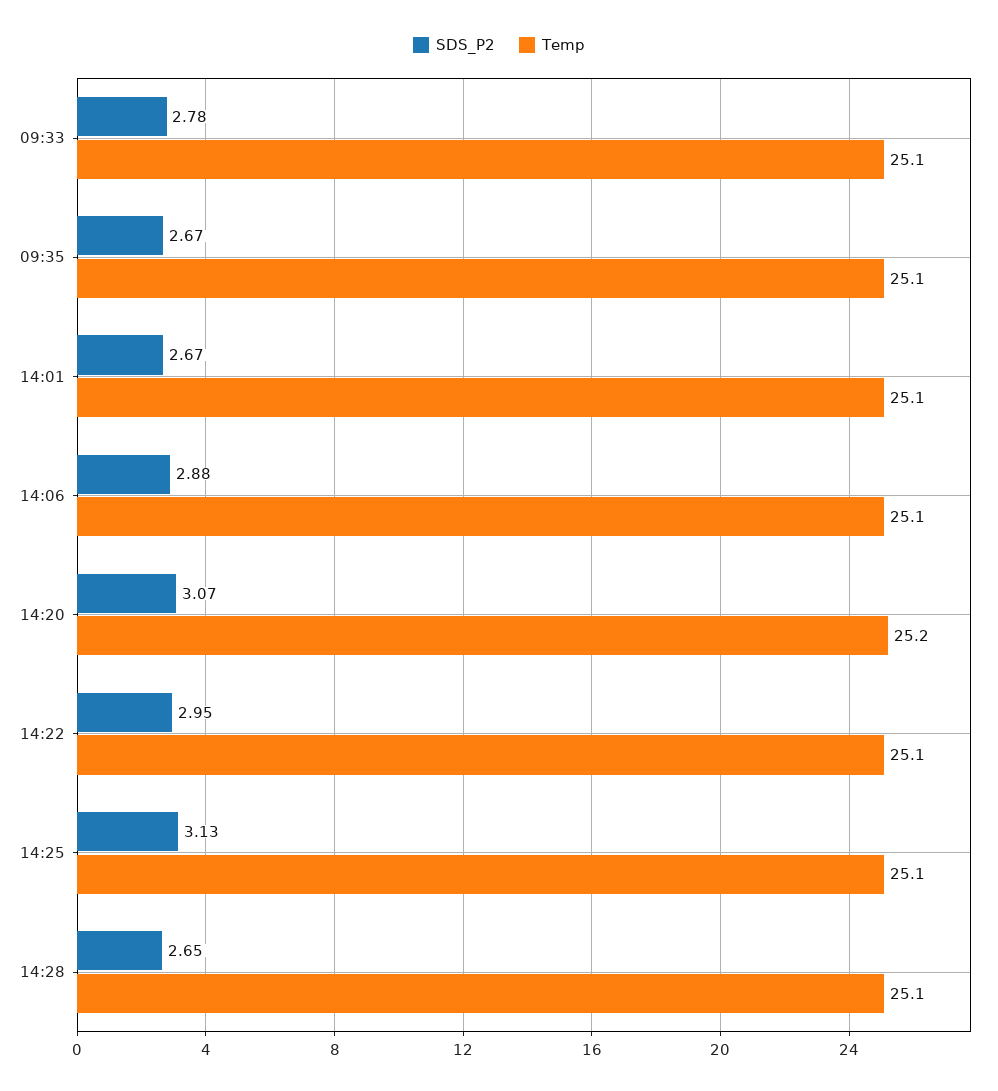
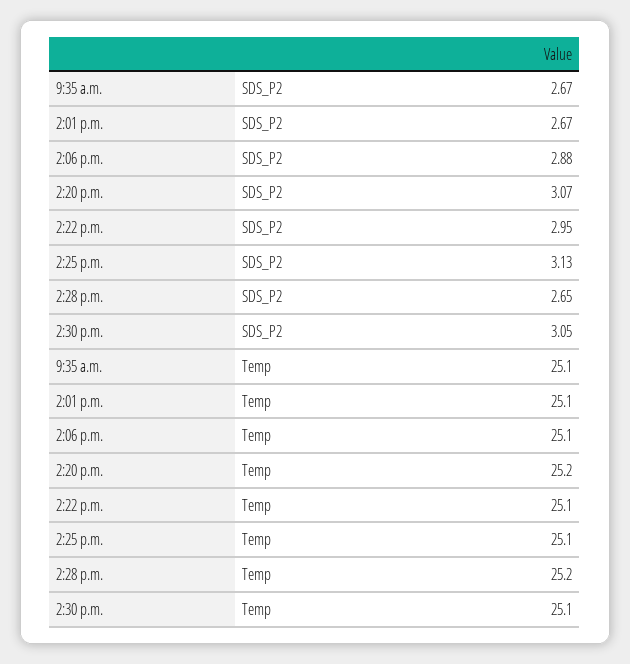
SDS_P2, 09:33: 2.78 -> none
Temp, 09:33: 25.1 -> none
Temp, 14:28: 25.1 -> 25.2
SDS_P2, 2:30 p.m.: none -> 3.05
Temp, 2:30 p.m.: none -> 25.1

